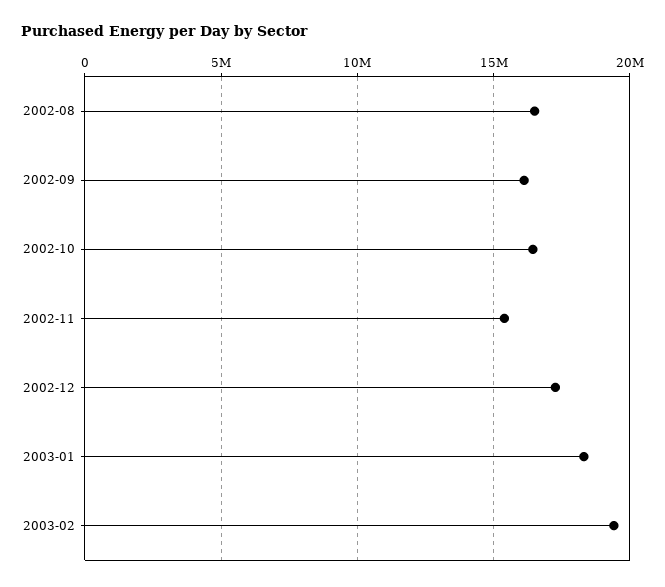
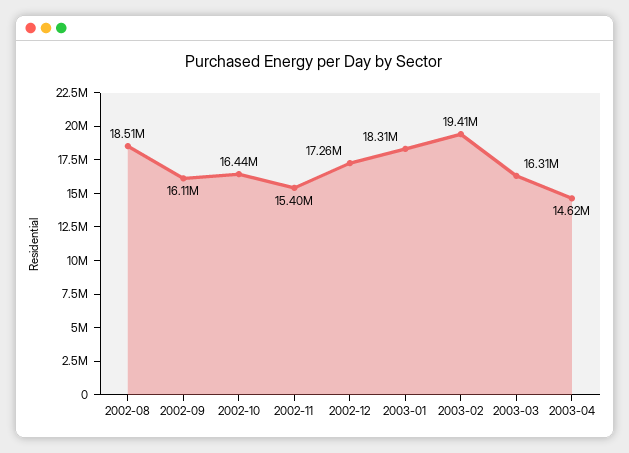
2002-08: 16500000 -> 18510000
2003-03: none -> 16310000
2003-04: none -> 14620000

